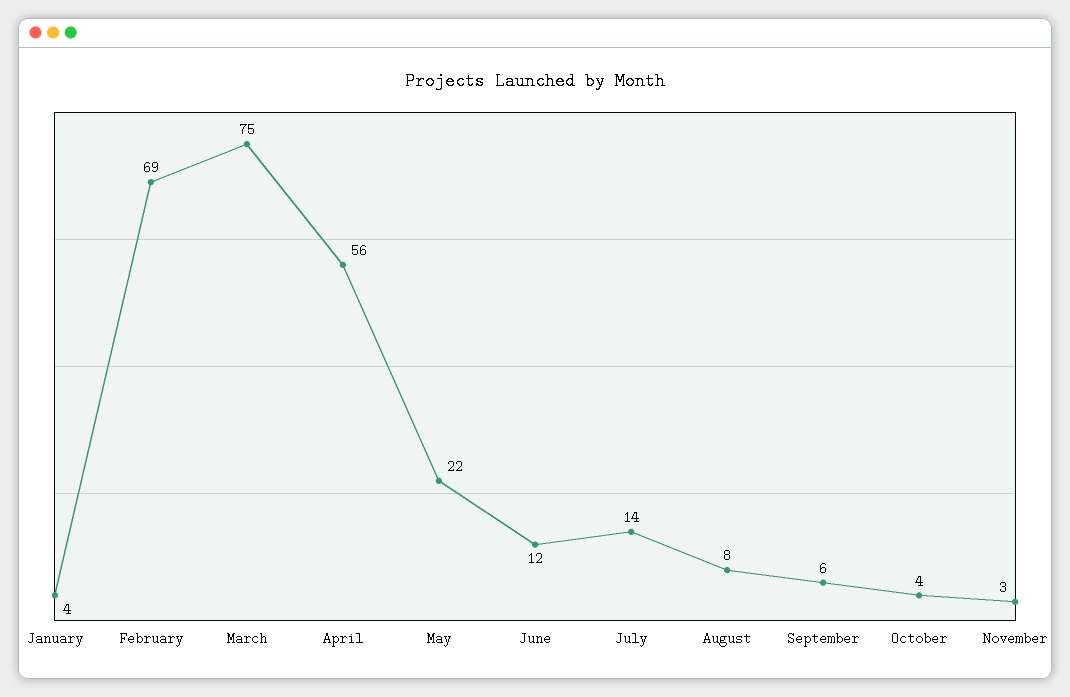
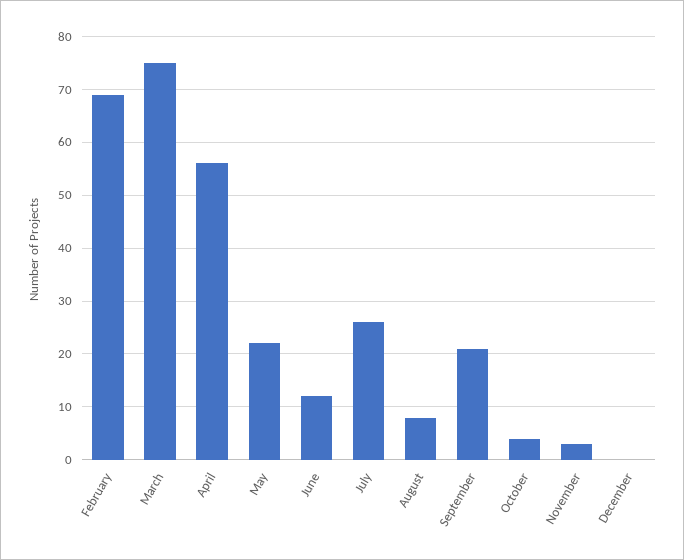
January: 4 -> none
July: 14 -> 25
September: 6 -> 20
December: none -> 0

